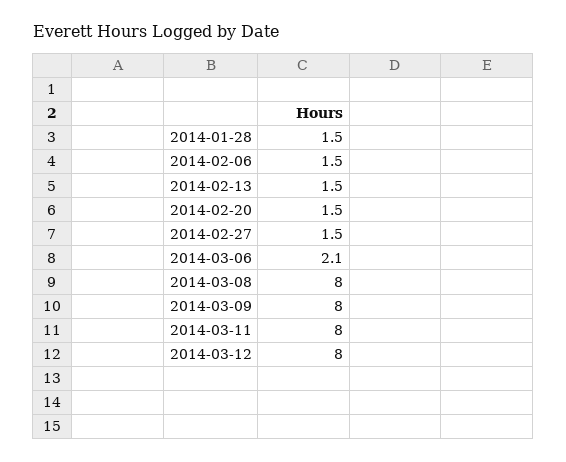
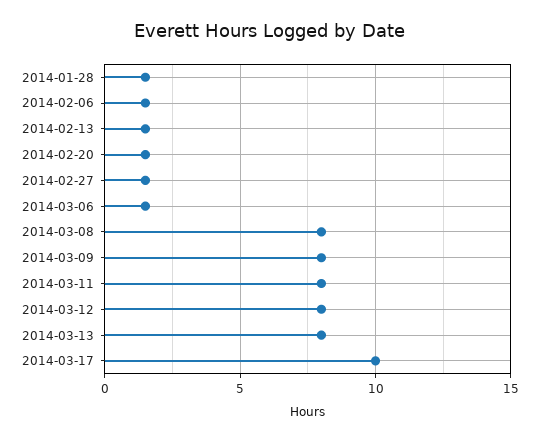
2014-03-06: 2.1 -> 1.5
2014-03-13: none -> 8
2014-03-17: none -> 10

